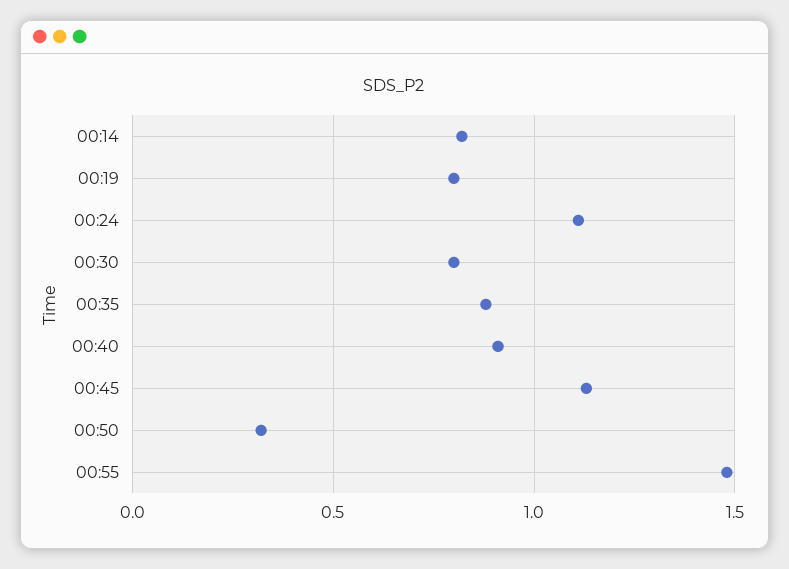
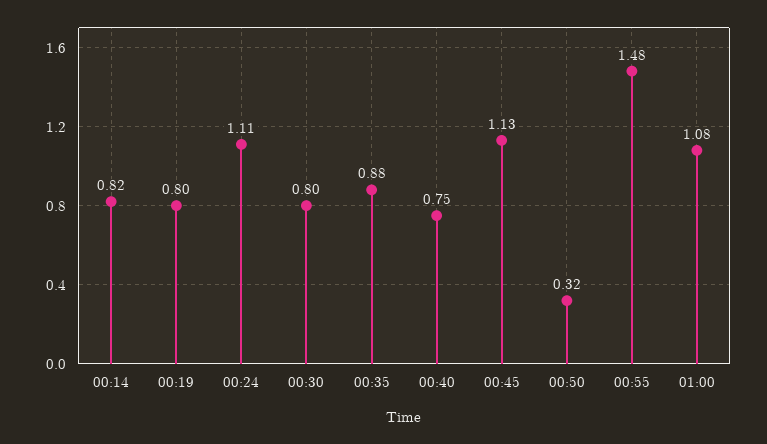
00:40: 0.9 -> 0.75
01:00: none -> 1.08

